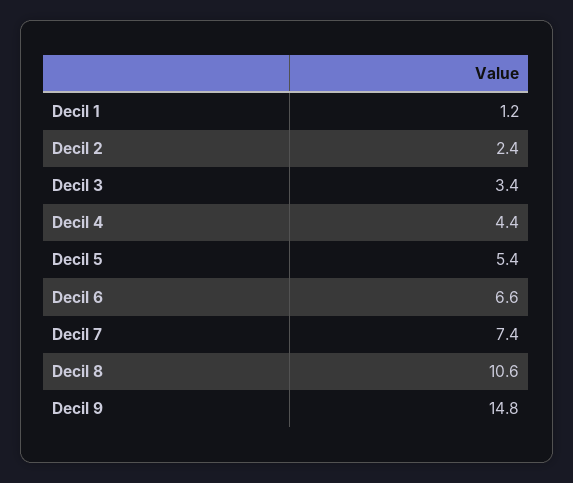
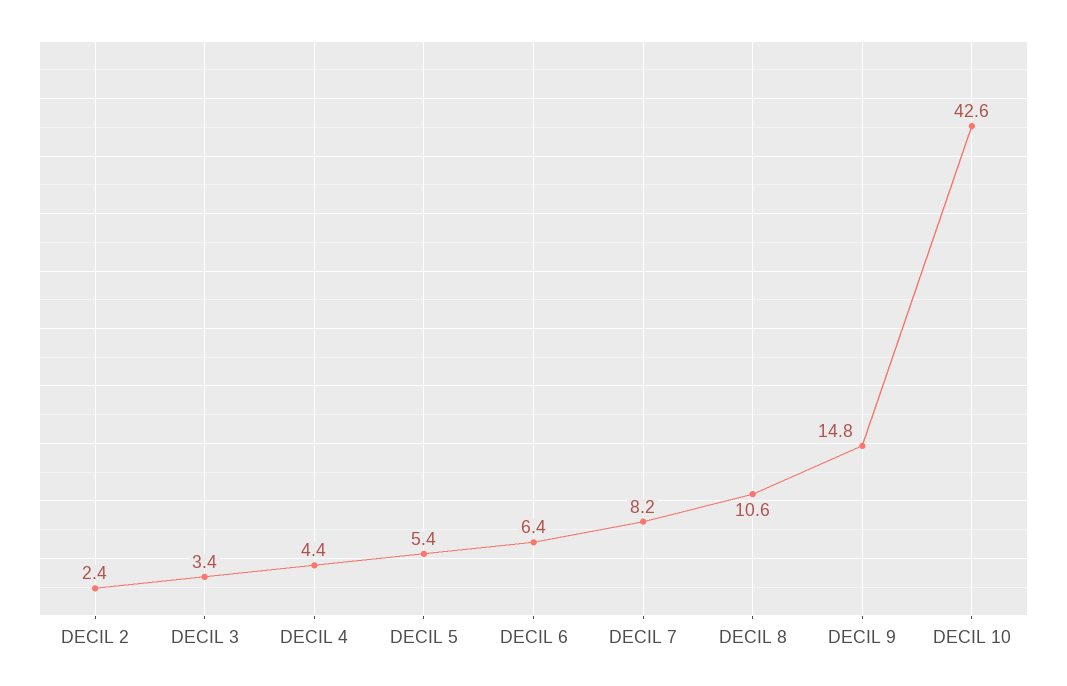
Decil 1: 1.2 -> none
Decil 6: 6.6 -> 6.4
Decil 7: 7.4 -> 8.2
DECIL 10: none -> 42.6

